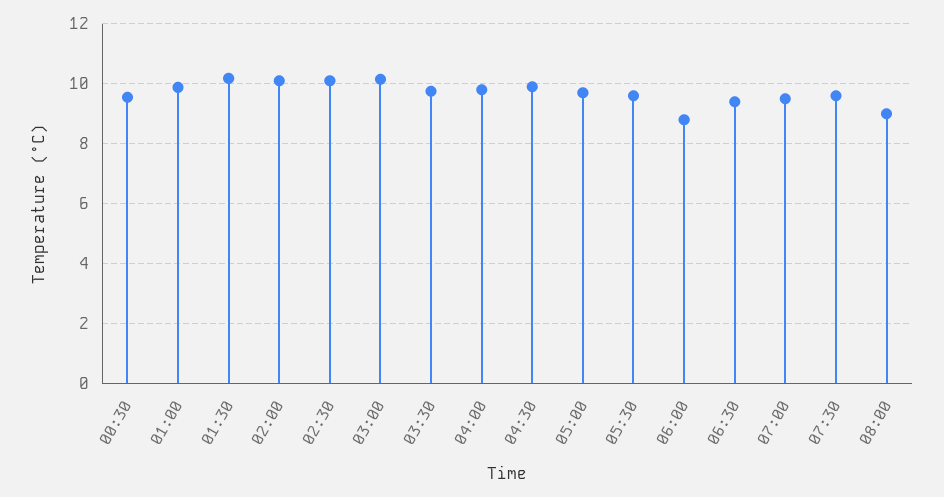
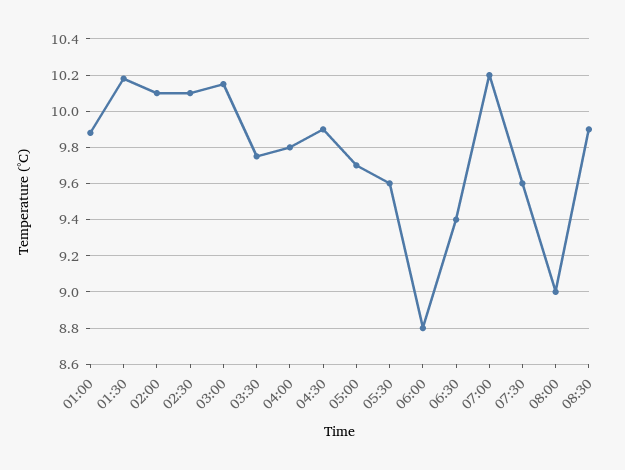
00:30: 9.5 -> none
07:00: 9.5 -> 10.2
08:30: none -> 9.9

